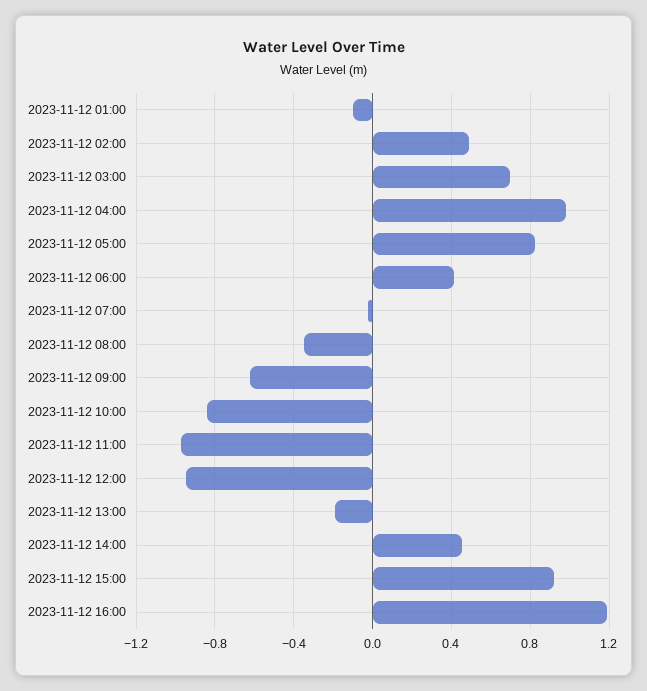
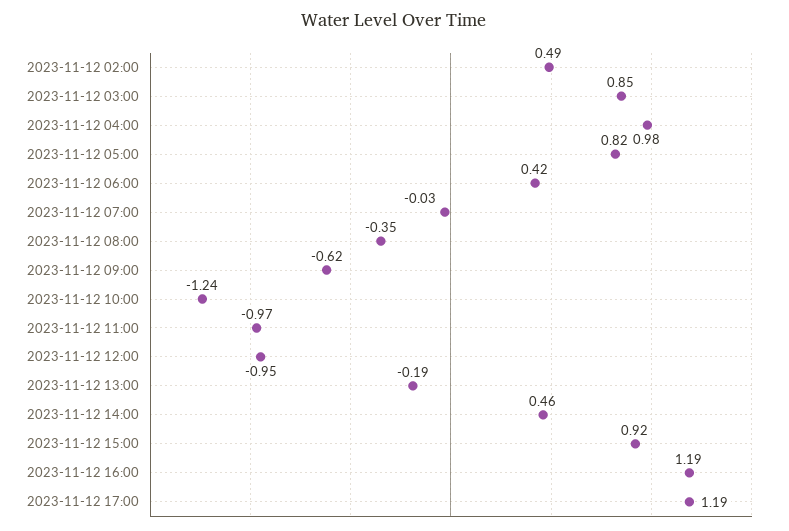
2023-11-12 01:00: -0.1 -> none
2023-11-12 03:00: 0.7 -> 0.85
2023-11-12 10:00: -0.85 -> -1.24
2023-11-12 17:00: none -> 1.19

